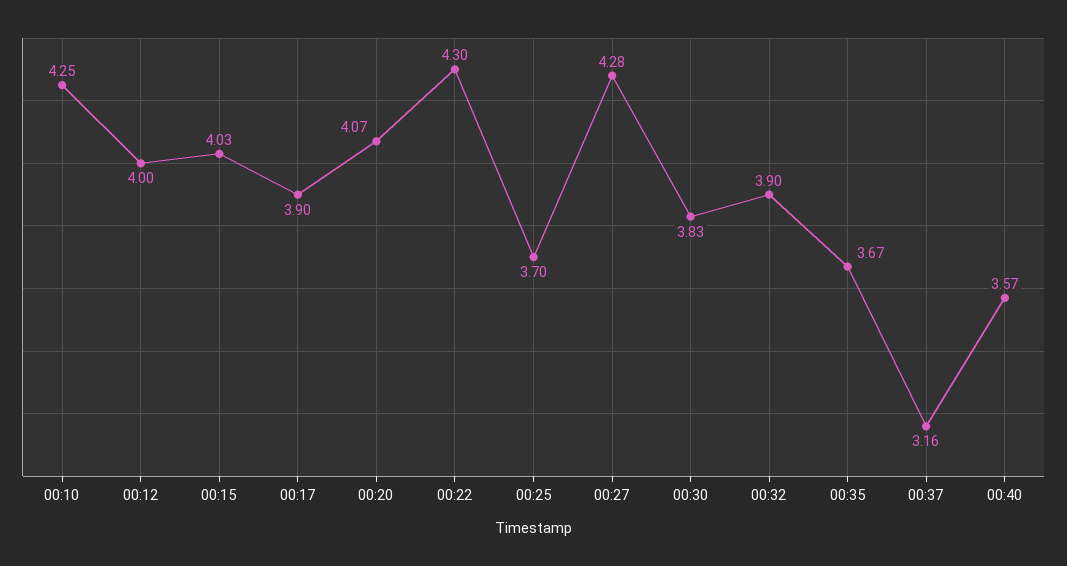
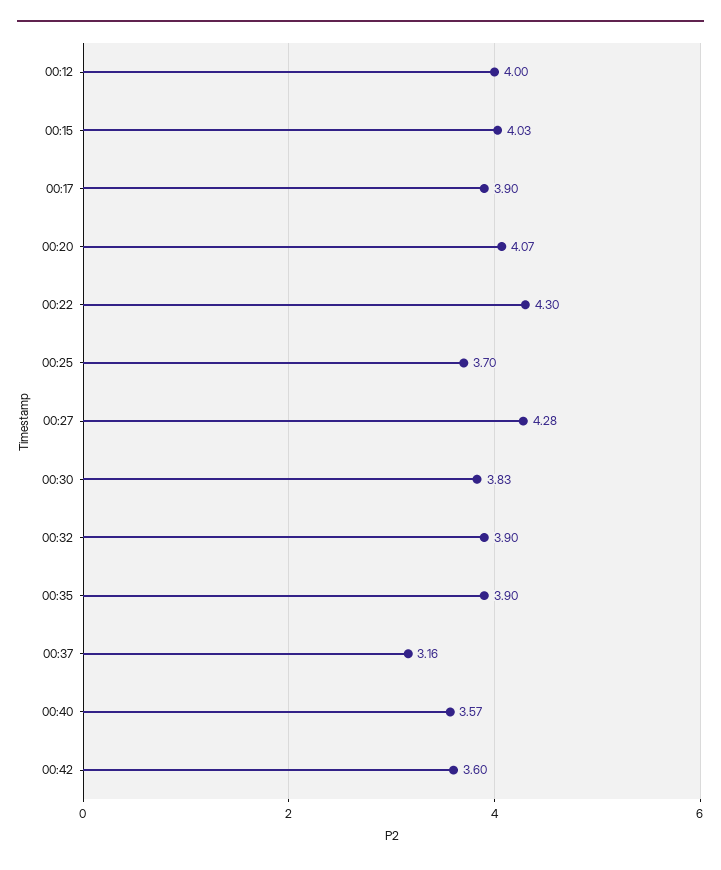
00:10: 4.25 -> none
00:35: 3.67 -> 3.9
00:42: none -> 3.6

